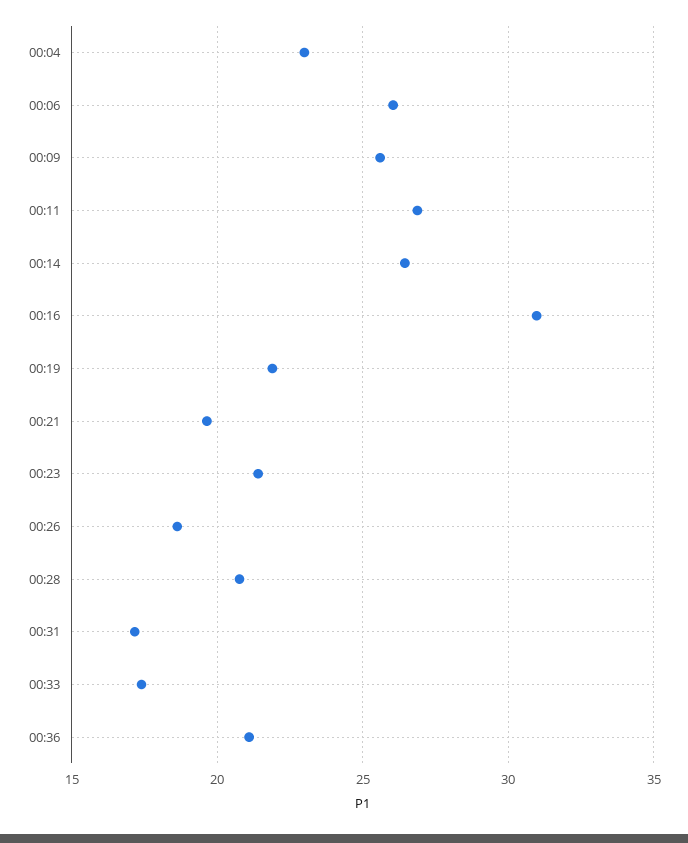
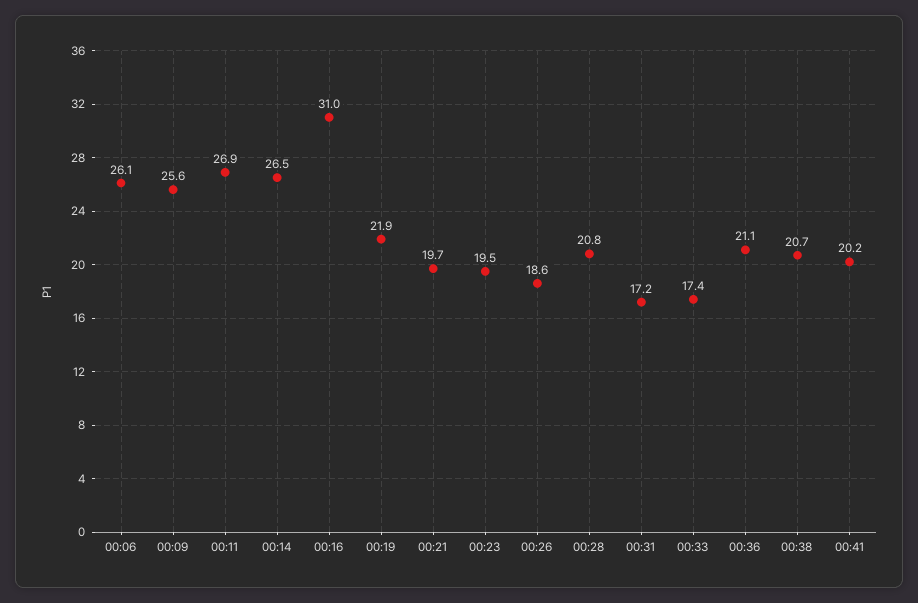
00:04: 23 -> none
00:23: 21.5 -> 19.5
00:38: none -> 20.7
00:41: none -> 20.2

